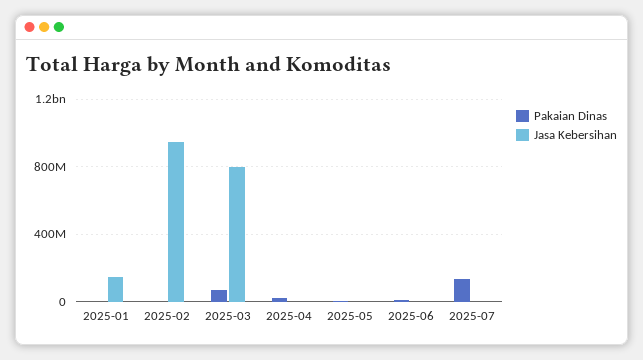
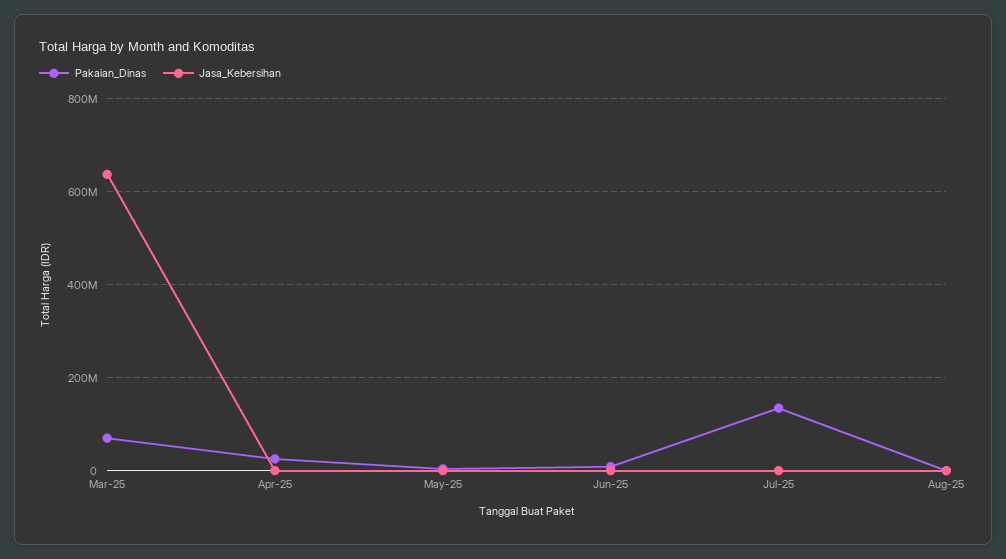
Pakaian Dinas, 2025-01: 0 -> none
Jasa Kebersihan, 2025-01: 150000000 -> none
Pakaian Dinas, 2025-02: 0 -> none
Jasa Kebersihan, 2025-02: 950000000 -> none
Jasa Kebersihan, 2025-03: 800000000 -> 640000000
Pakaian Dinas, Aug-25: none -> 0
Jasa Kebersihan, Aug-25: none -> 0

